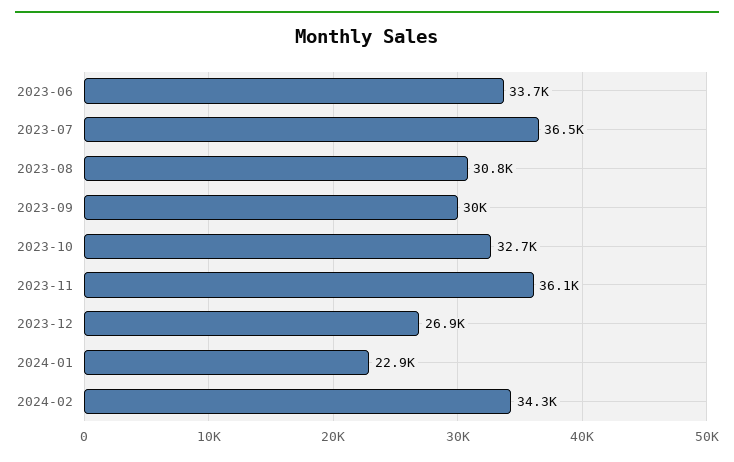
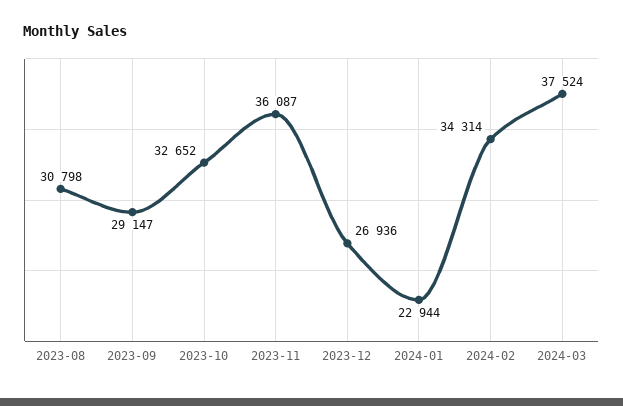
2023-06: 33700 -> none
2023-07: 36500 -> none
2023-09: 30000 -> 29147
2024-03: none -> 37524

